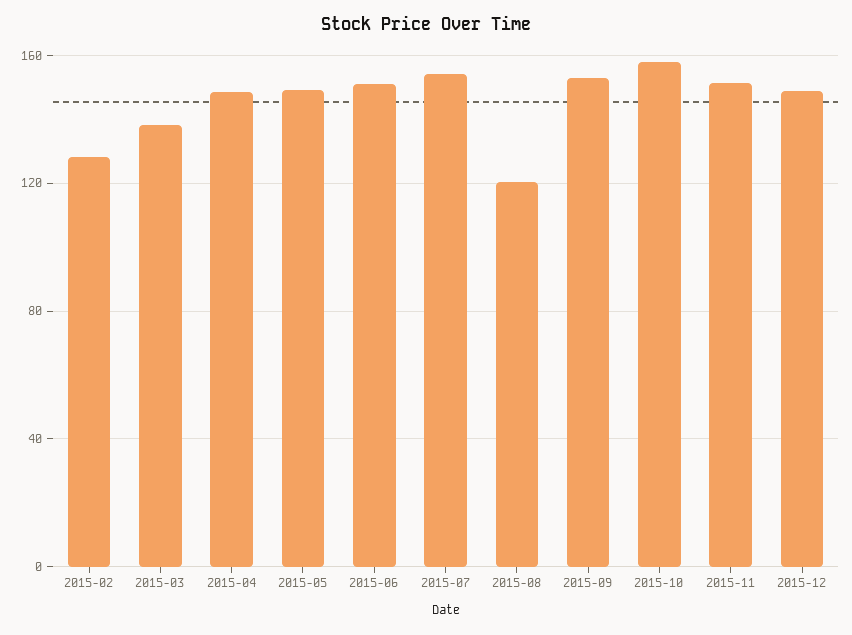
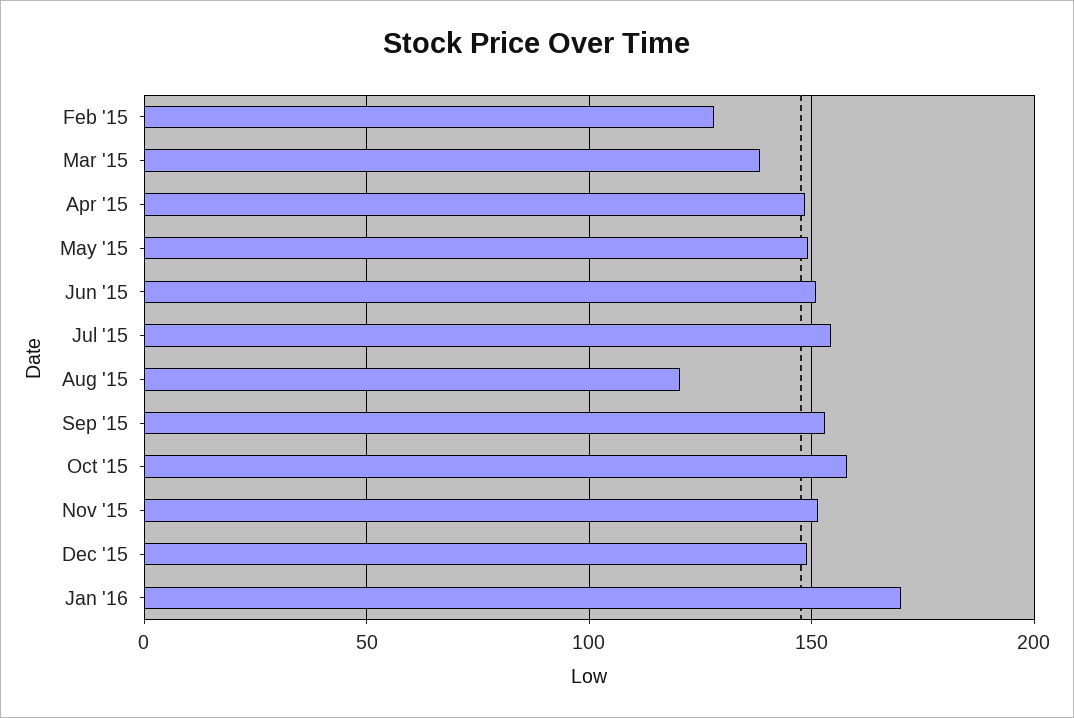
Jan '16: none -> 170

